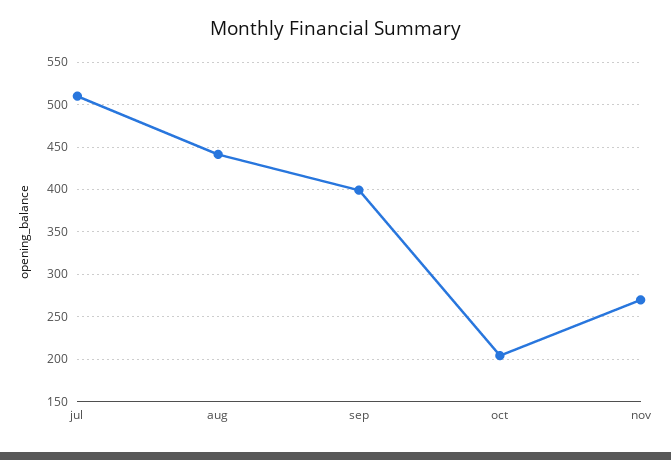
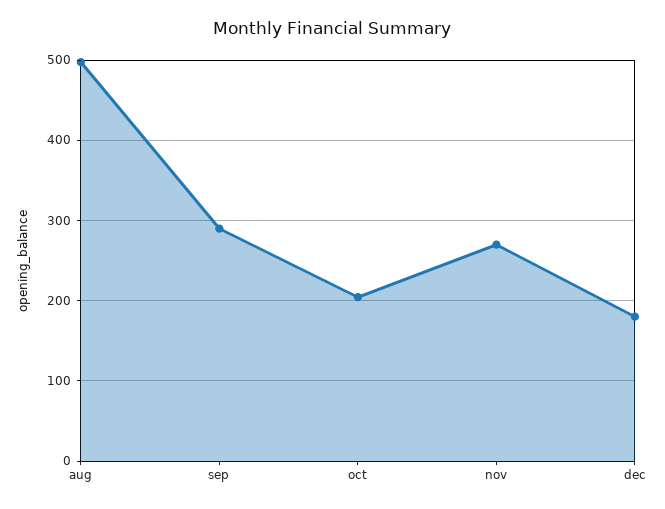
jul: 510 -> none
aug: 440 -> 500
sep: 400 -> 290
dec: none -> 180

